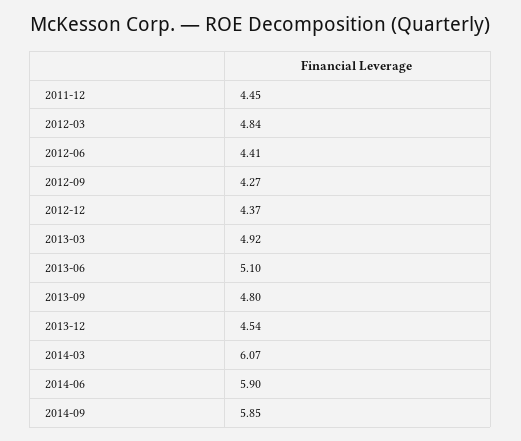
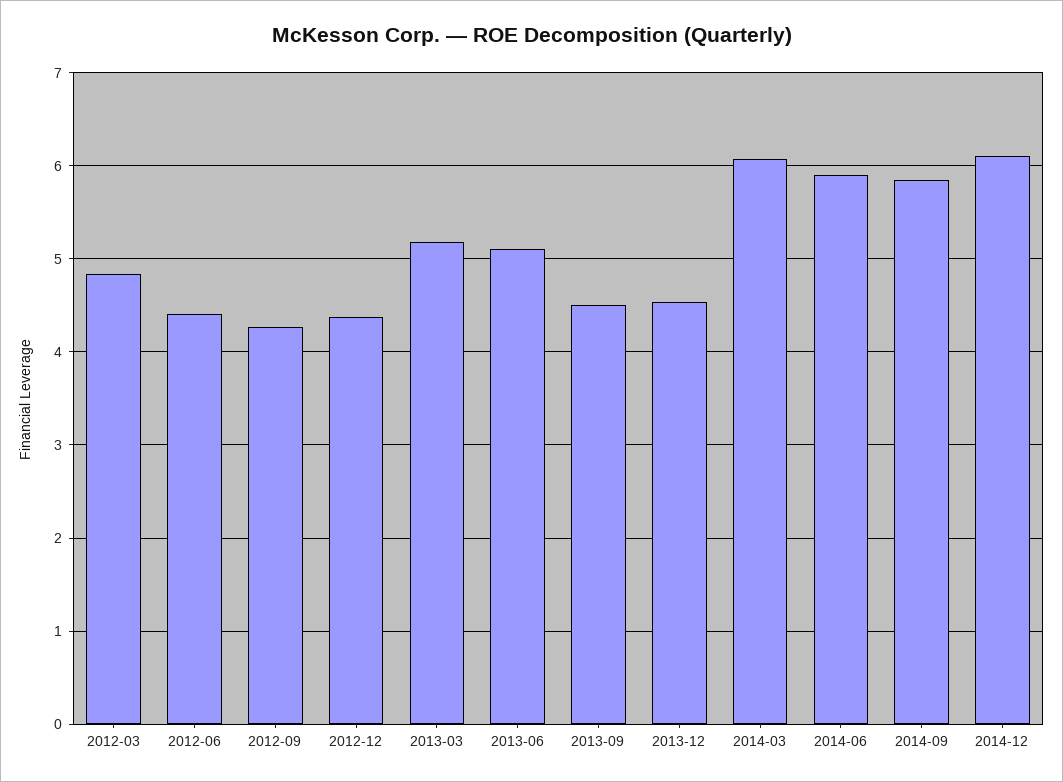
2011-12: 4.45 -> none
2013-03: 4.92 -> 5.2
2013-09: 4.8 -> 4.5
2014-12: none -> 6.1

